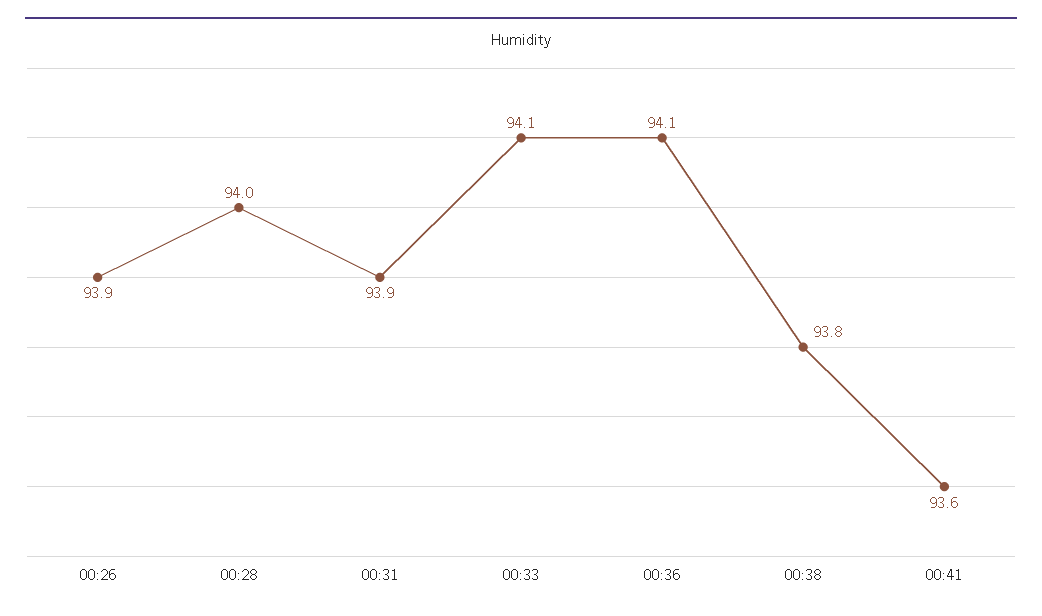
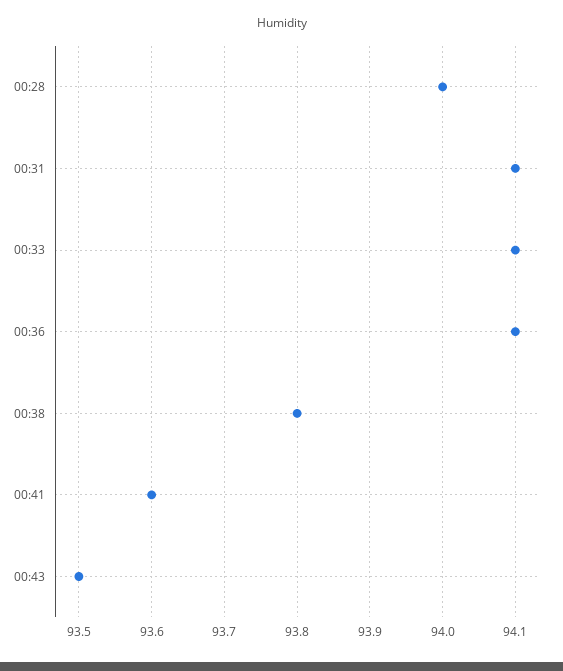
00:26: 93.9 -> none
00:31: 93.9 -> 94.1
00:43: none -> 93.5

